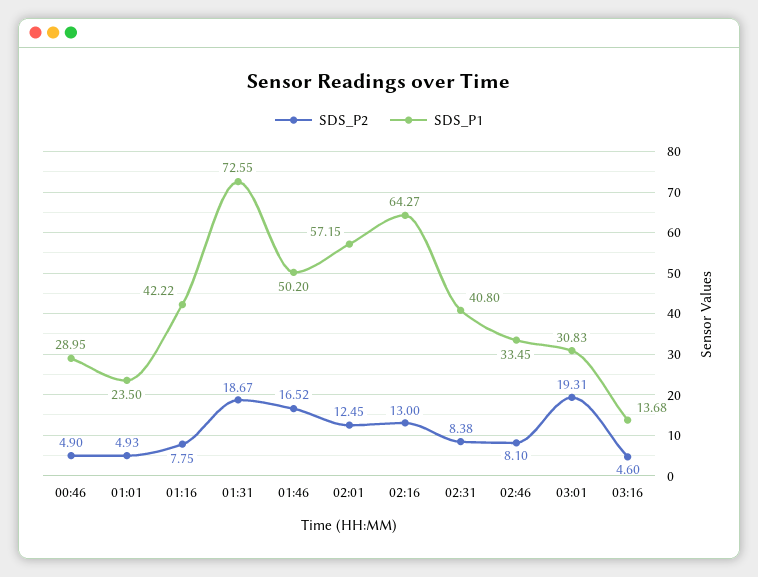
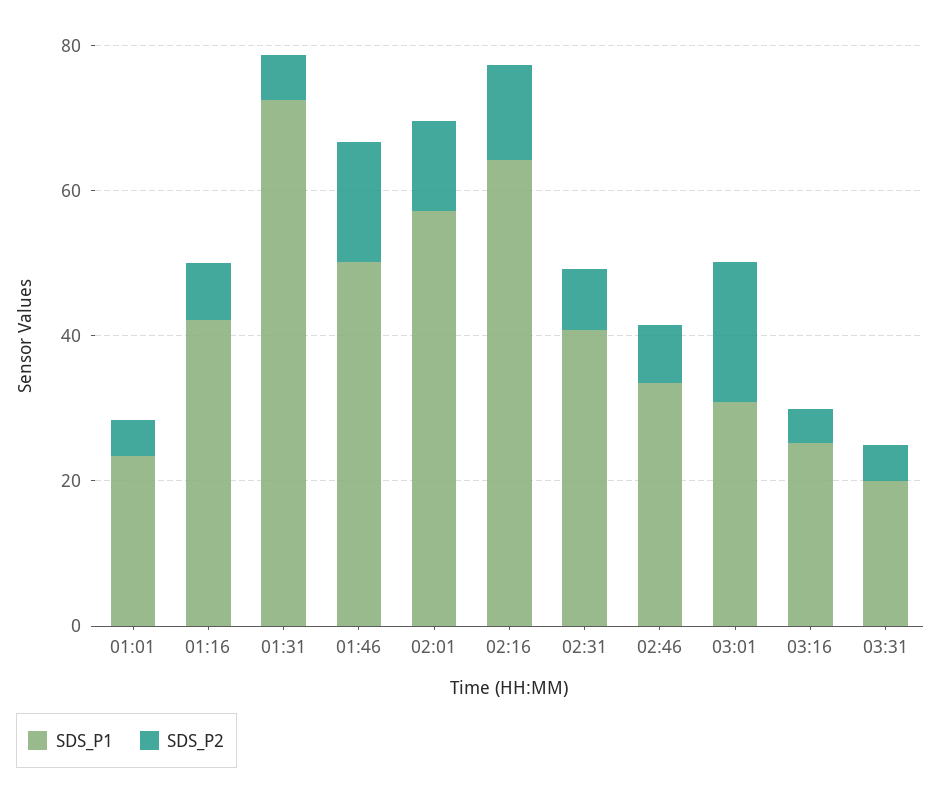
SDS_P2, 00:46: 4.9 -> none
SDS_P1, 00:46: 28.95 -> none
SDS_P2, 01:31: 18.67 -> 5
SDS_P1, 03:16: 13.68 -> 25
SDS_P1, 03:31: none -> 20
SDS_P2, 03:31: none -> 5

